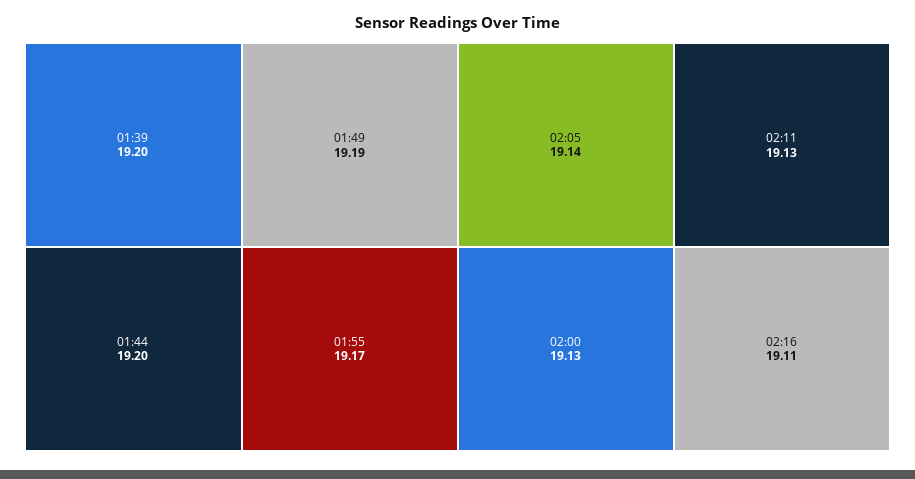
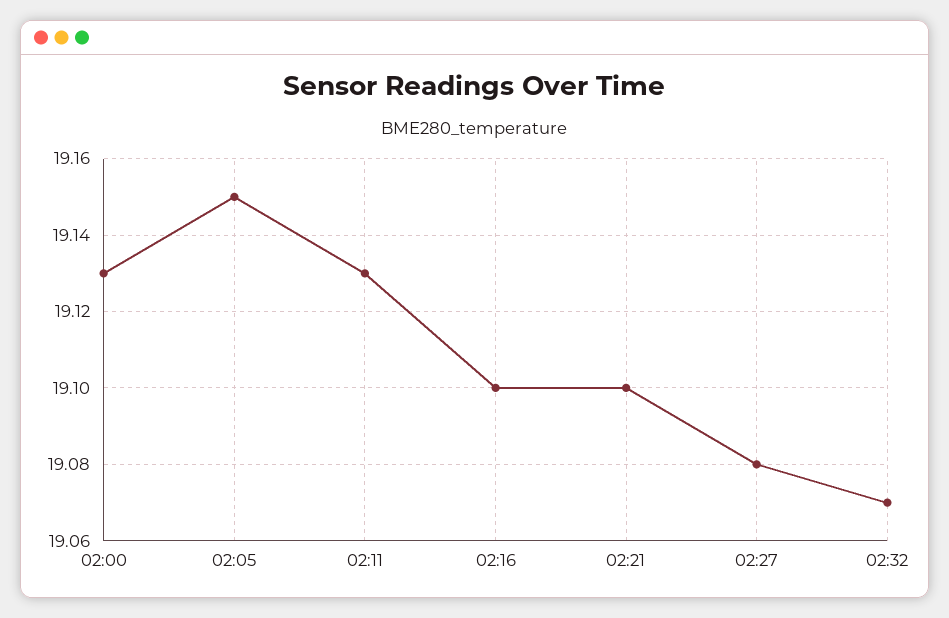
01:39: 19.2 -> none
01:44: 19.2 -> none
01:49: 19.19 -> none
01:55: 19.17 -> none
02:05: 19.14 -> 19.15
02:16: 19.11 -> 19.1
02:21: none -> 19.1
02:27: none -> 19.08
02:32: none -> 19.07

